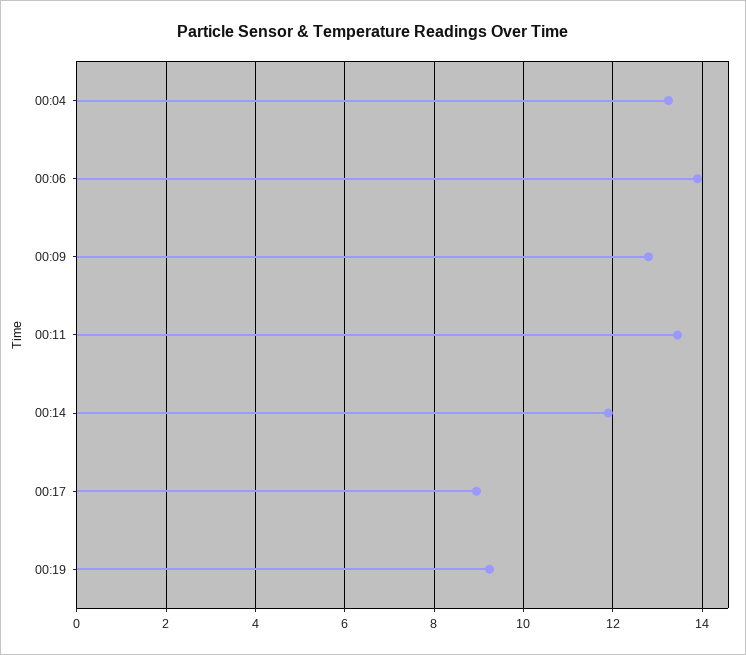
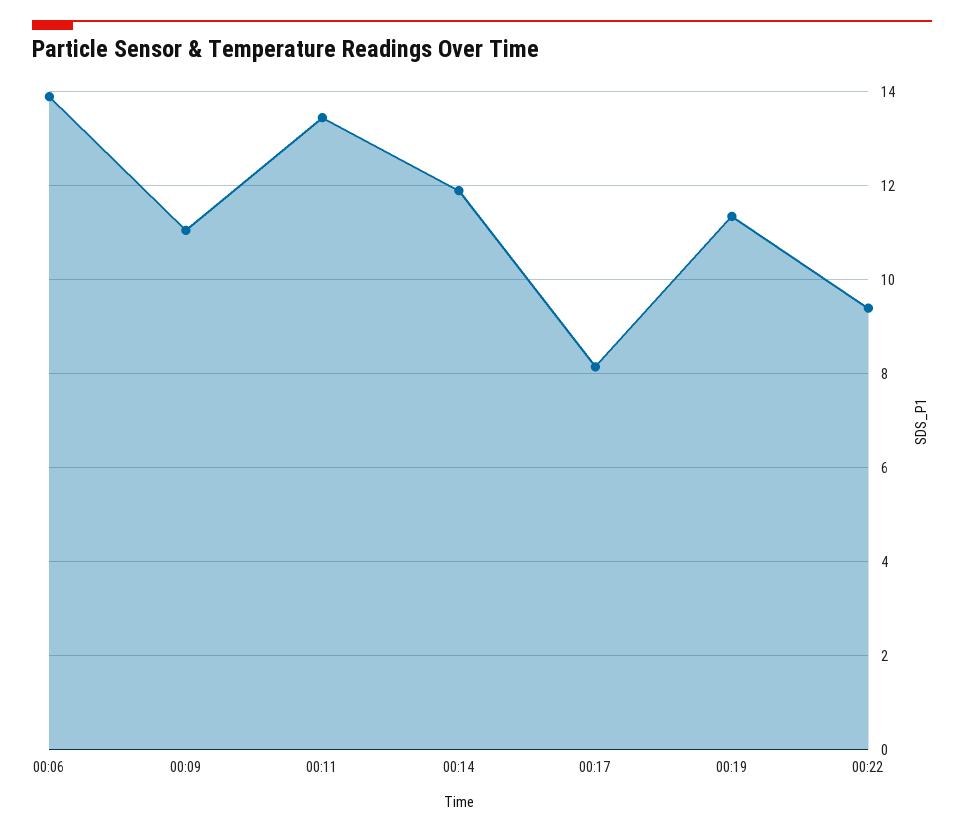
00:04: 13.2 -> none
00:09: 12.8 -> 11
00:17: 9 -> 8.2
00:19: 9.2 -> 11.4
00:22: none -> 9.4

